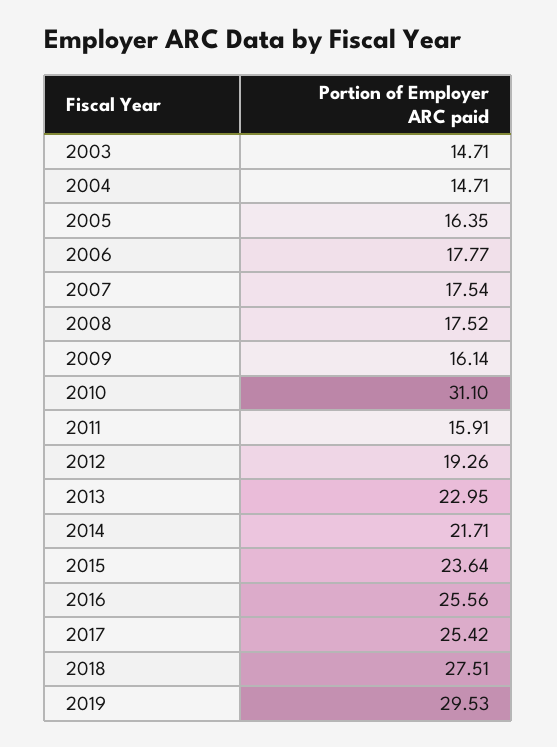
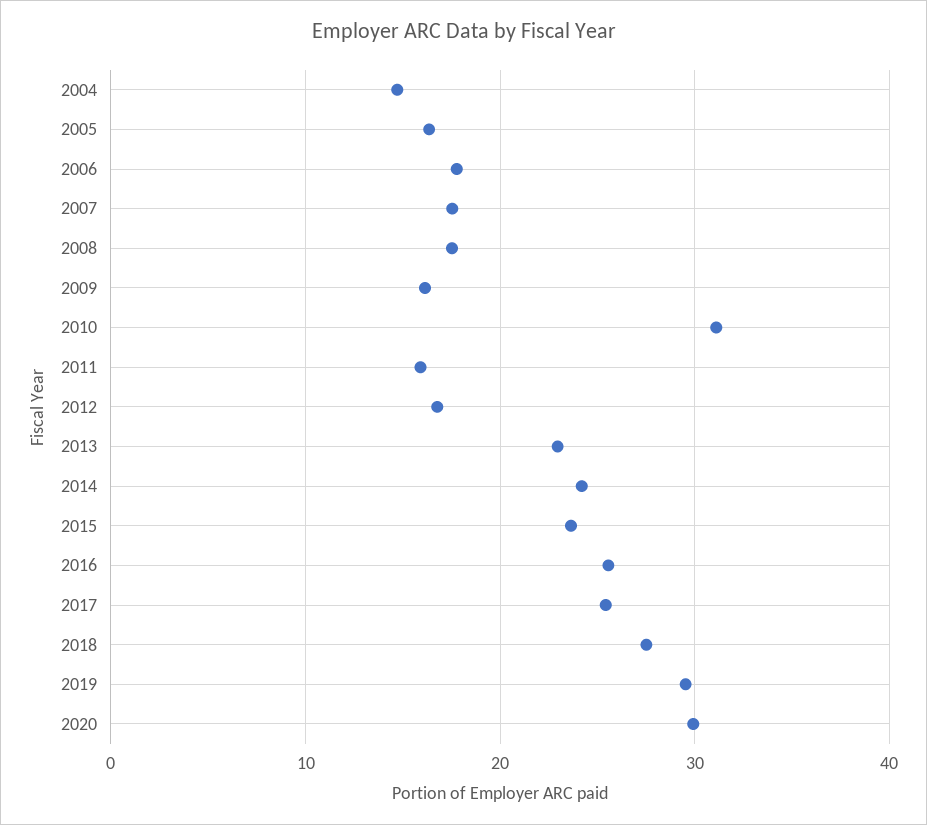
2003: 14.71 -> none
2012: 19.26 -> 17
2014: 21.71 -> 24
2020: none -> 30

